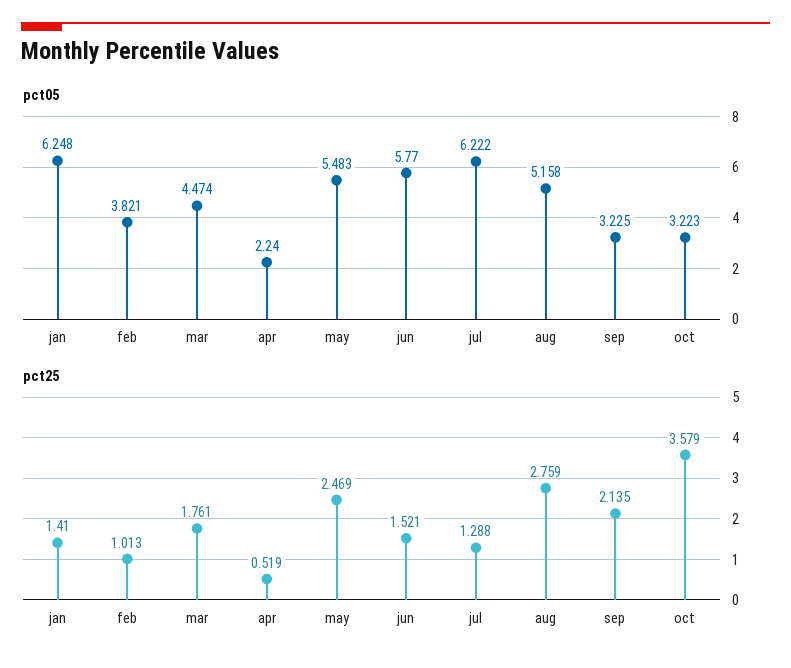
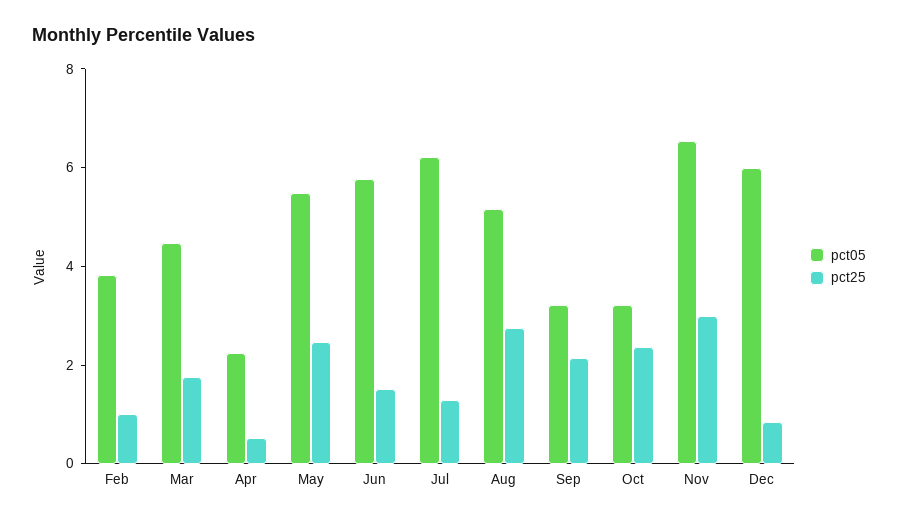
pct05, jan: 6.248 -> none
pct25, jan: 1.41 -> none
pct25, oct: 3.579 -> 2.5
pct05, Nov: none -> 6.5
pct25, Nov: none -> 3
pct05, Dec: none -> 6
pct25, Dec: none -> 1

